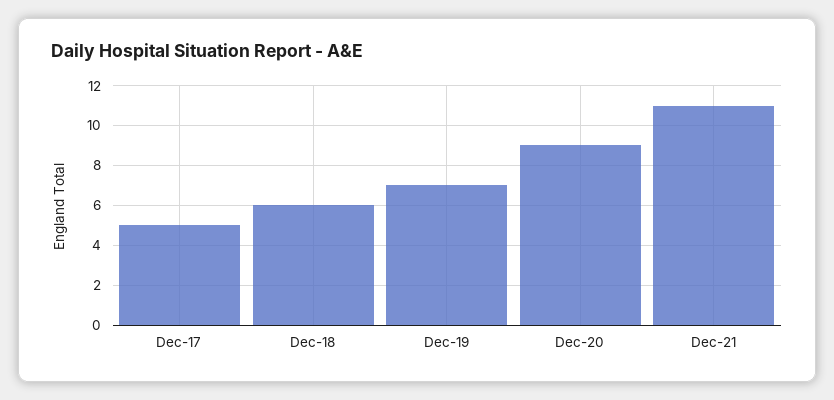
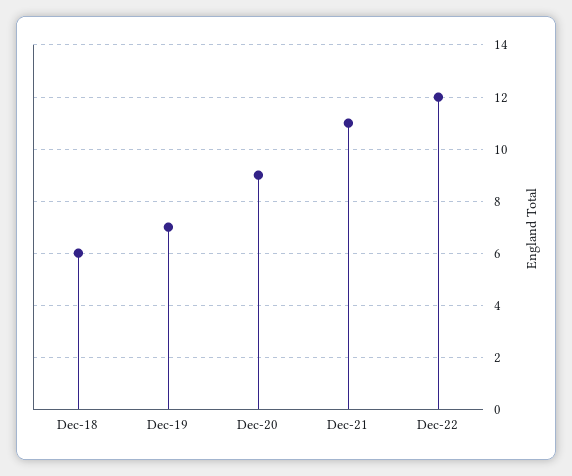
Dec-17: 5 -> none
Dec-22: none -> 12

